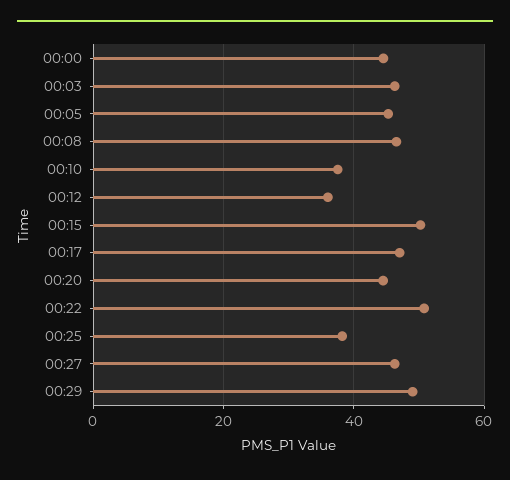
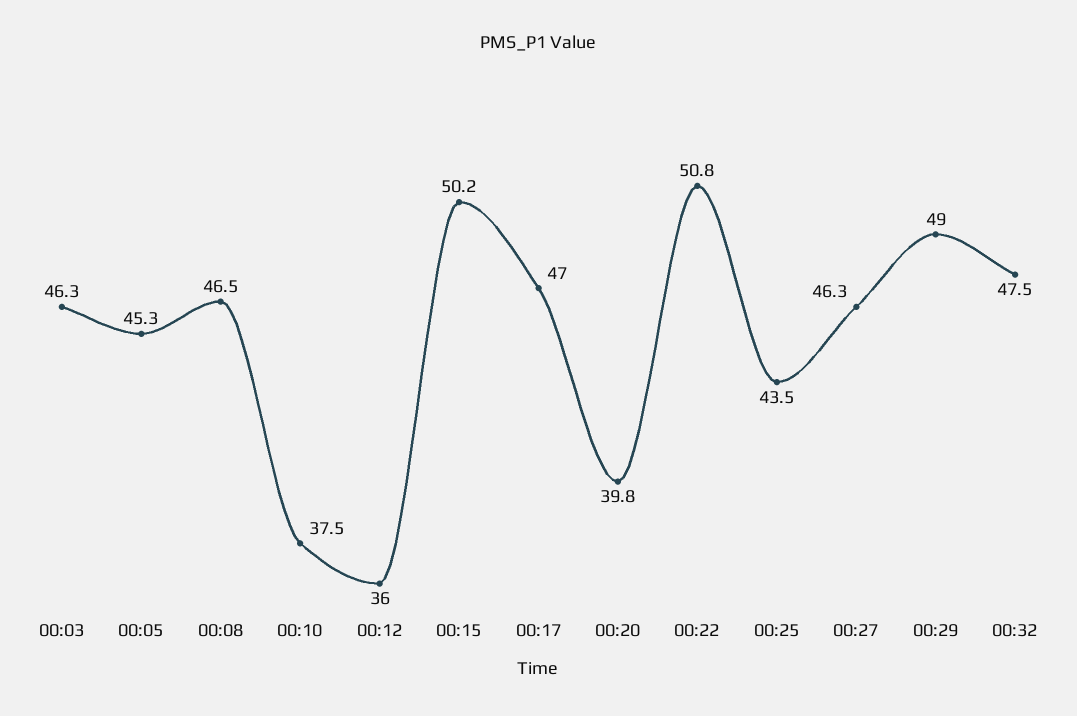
00:00: 44 -> none
00:20: 44 -> 39.8
00:25: 38 -> 43.5
00:32: none -> 47.5

